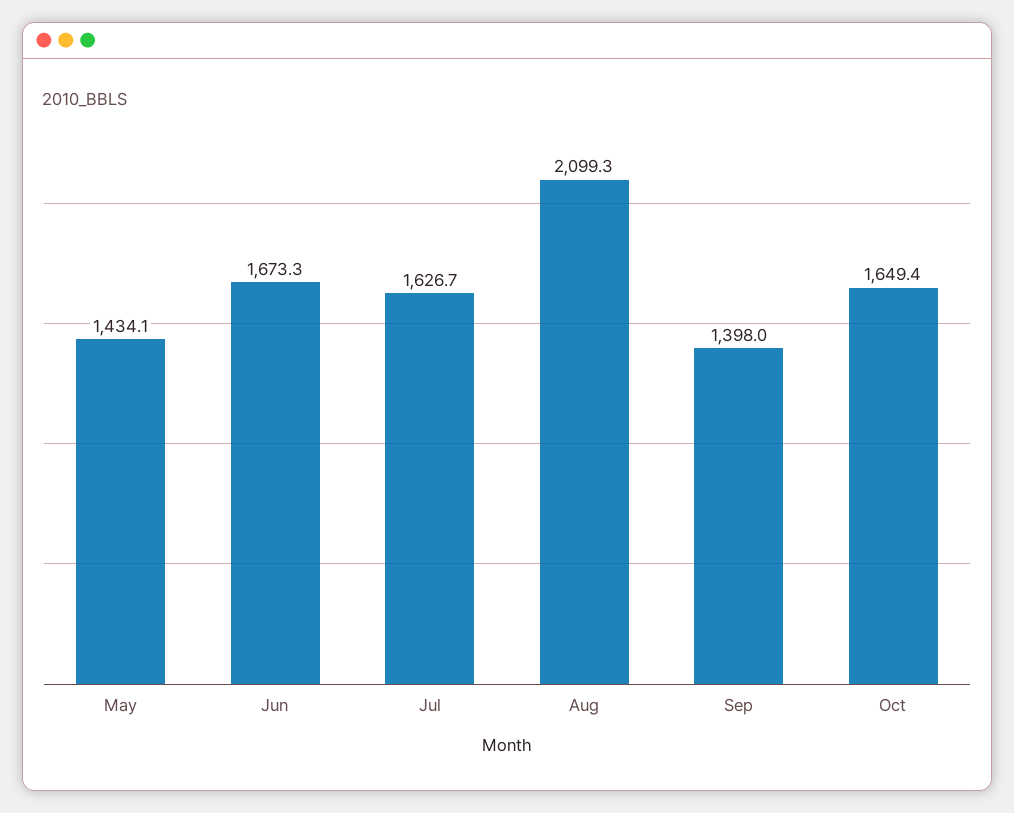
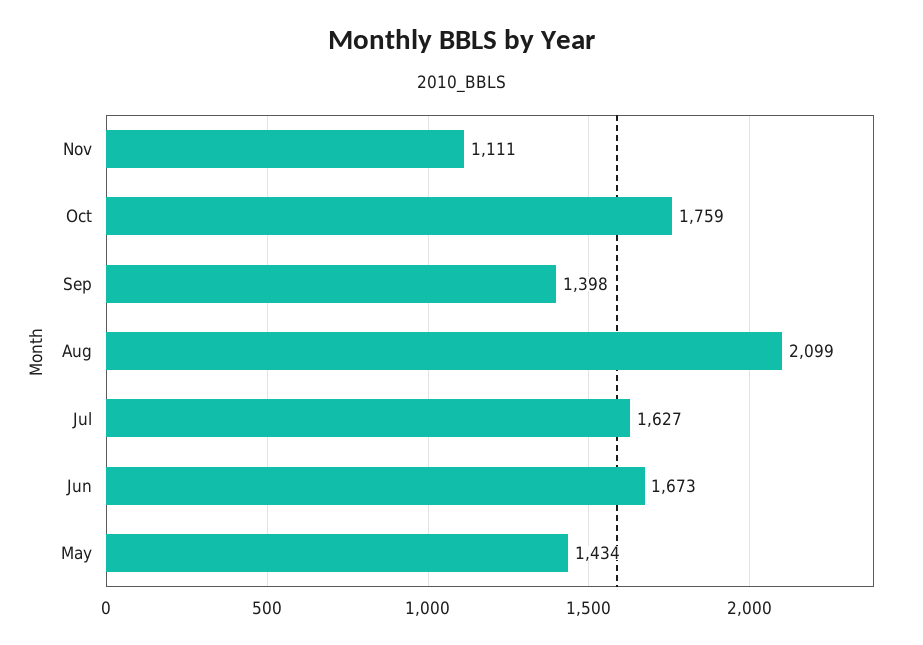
Oct: 1649.4 -> 1759
Nov: none -> 1111

